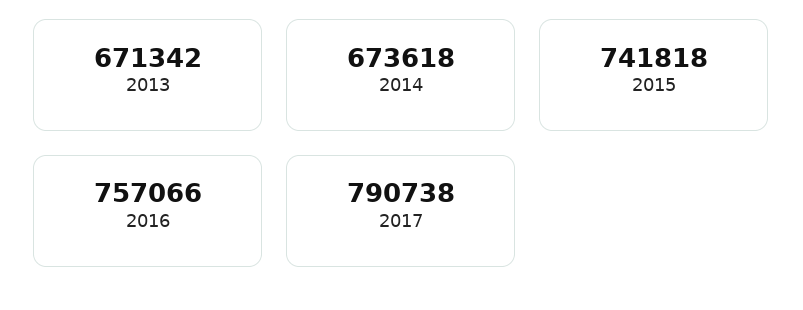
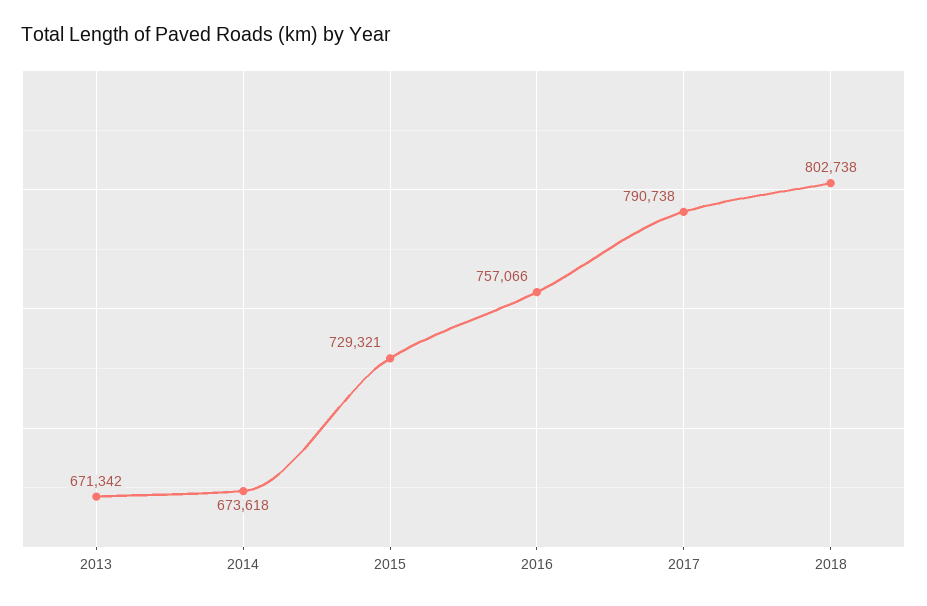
2015: 741818 -> 729321
2018: none -> 802738

